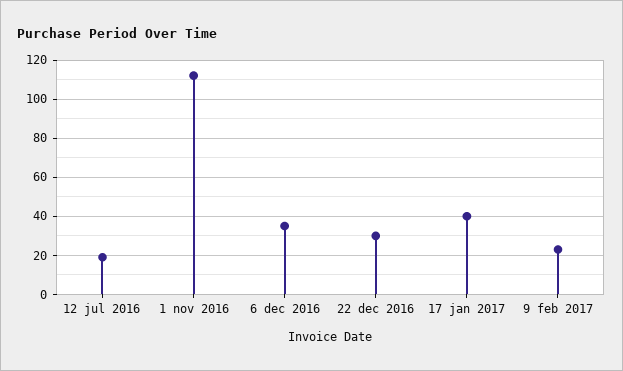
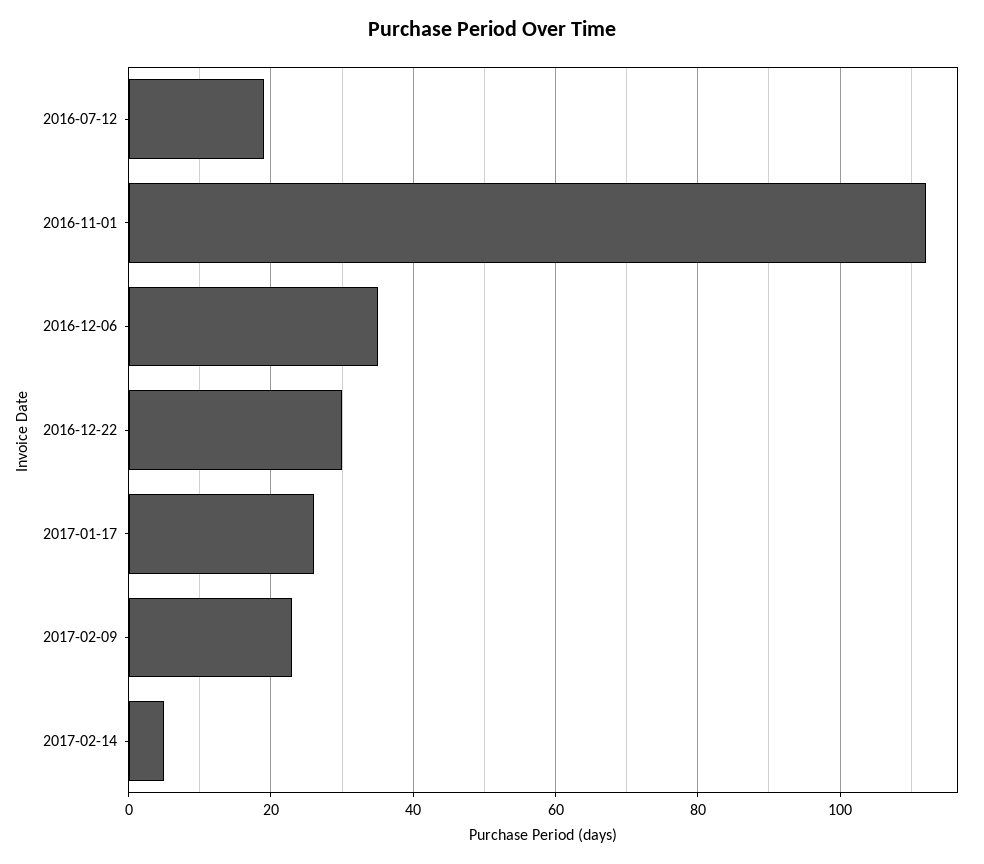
17 jan 2017: 40 -> 25
2017-02-14: none -> 5

